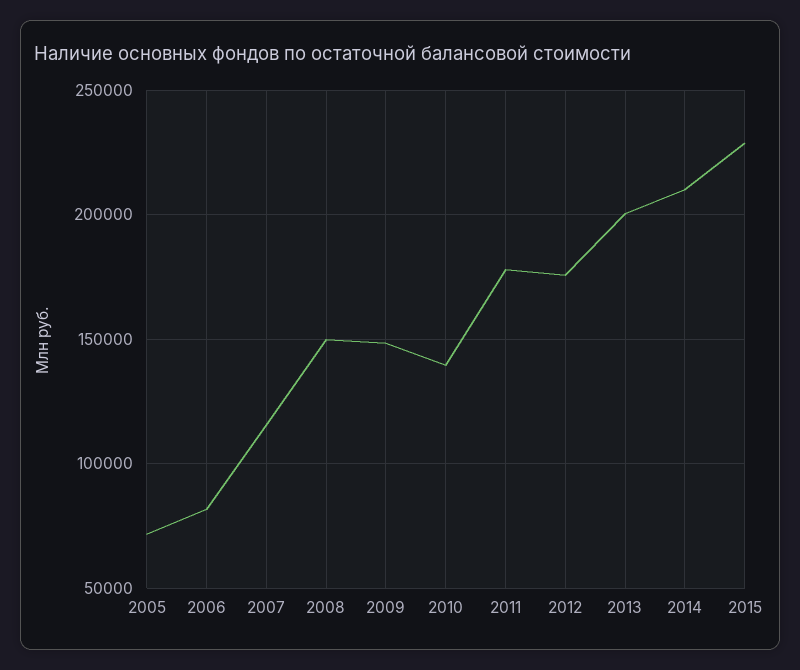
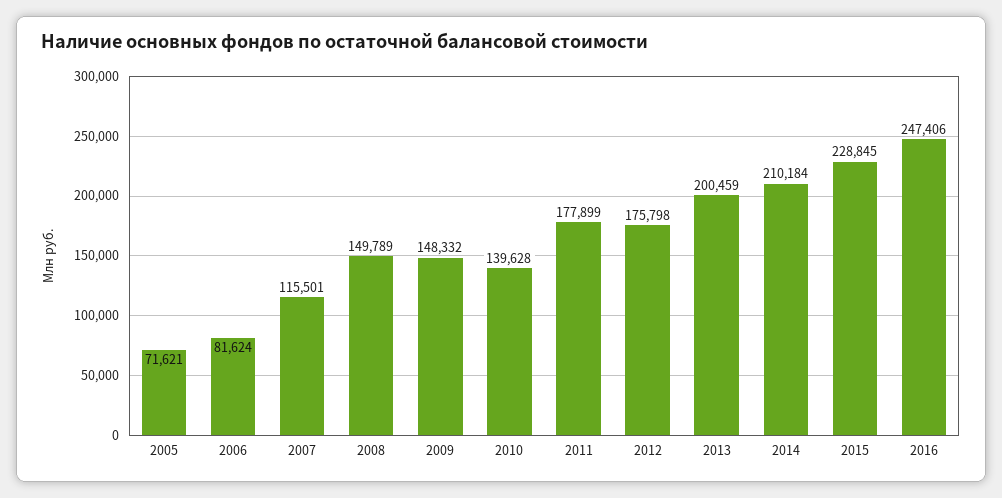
2016: none -> 247406

